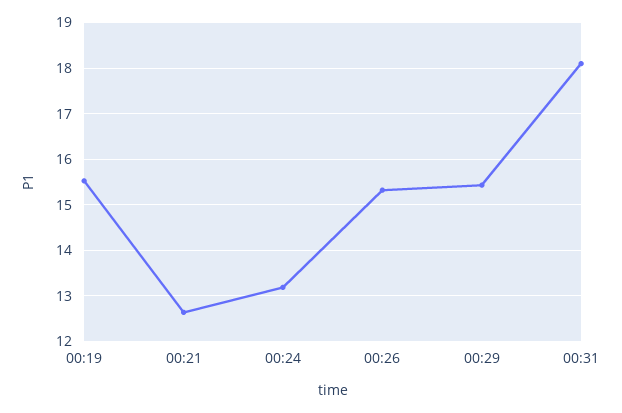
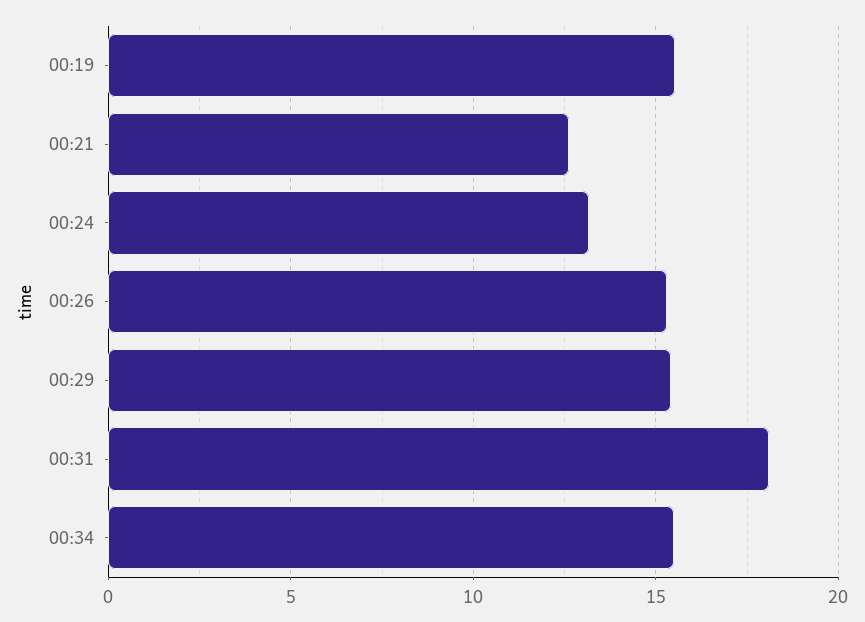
00:34: none -> 15.5

